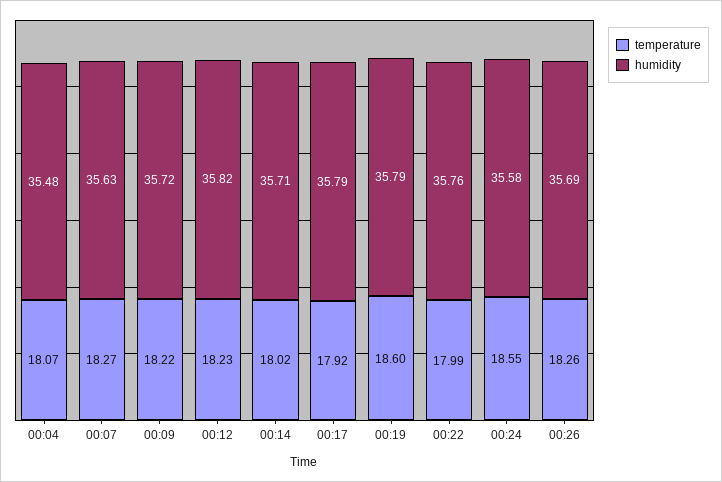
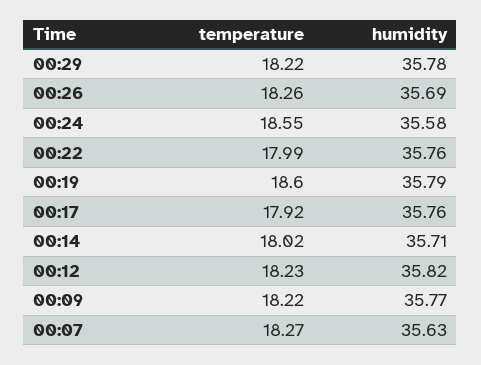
temperature, 00:04: 18.07 -> none
humidity, 00:04: 35.48 -> none
humidity, 00:09: 35.72 -> 35.77
humidity, 00:17: 35.79 -> 35.76
temperature, 00:29: none -> 18.22
humidity, 00:29: none -> 35.78

